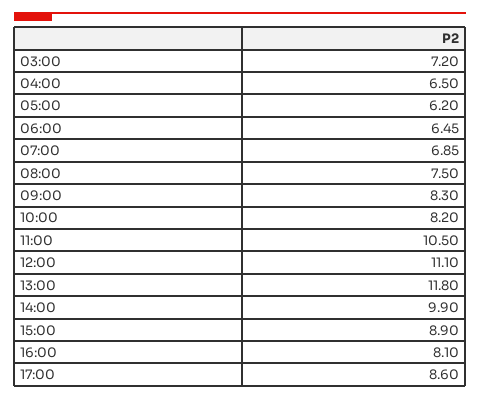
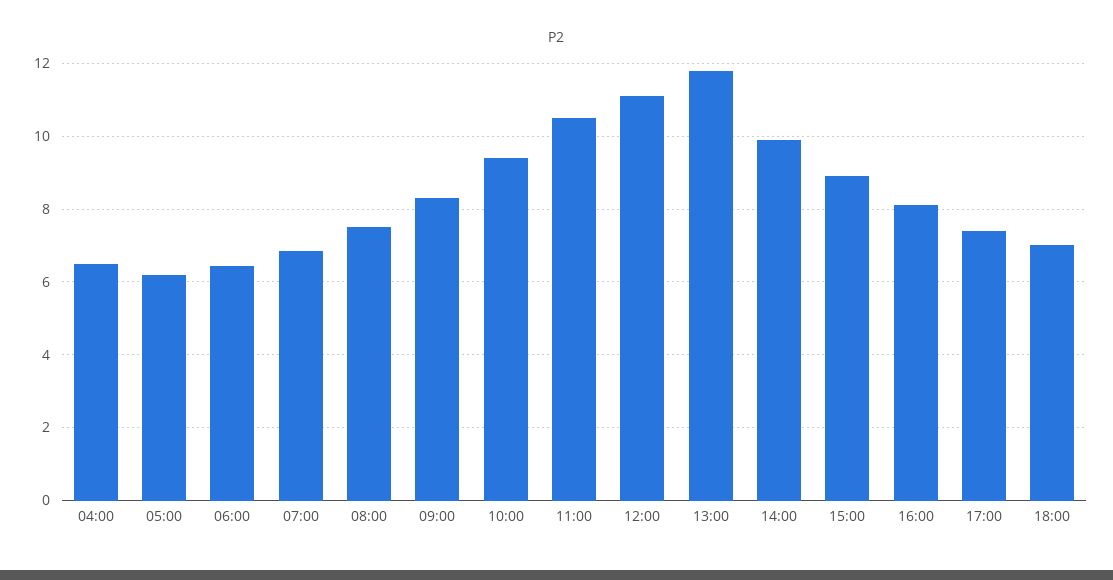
03:00: 7.2 -> none
10:00: 8.2 -> 9.4
17:00: 8.6 -> 7.4
18:00: none -> 7

